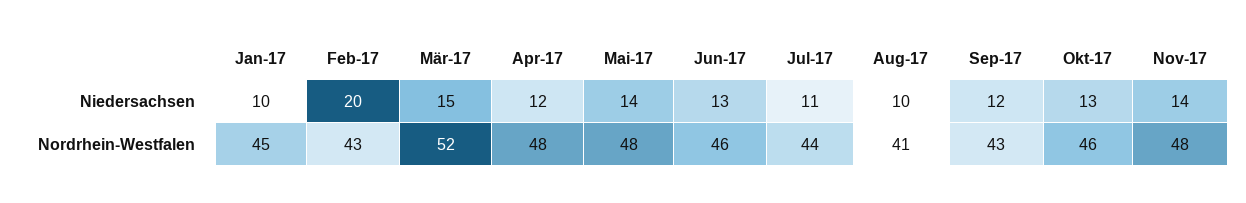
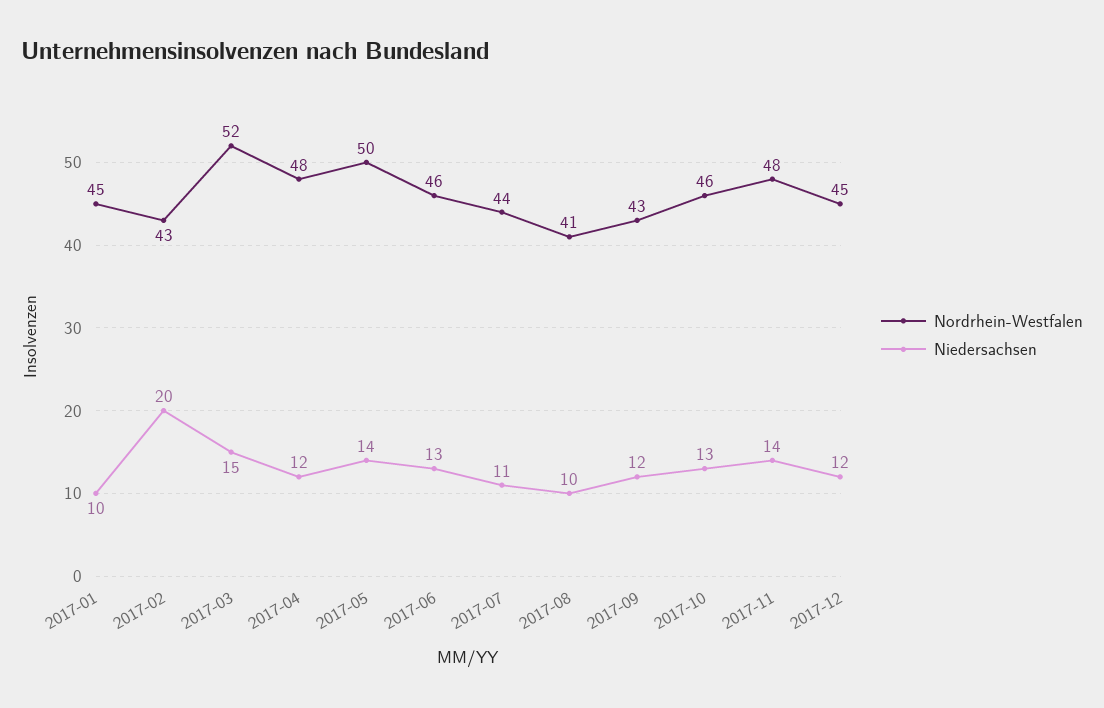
Nordrhein-Westfalen, Mai-17: 48 -> 50
Nordrhein-Westfalen, 2017-12: none -> 45
Niedersachsen, 2017-12: none -> 12

